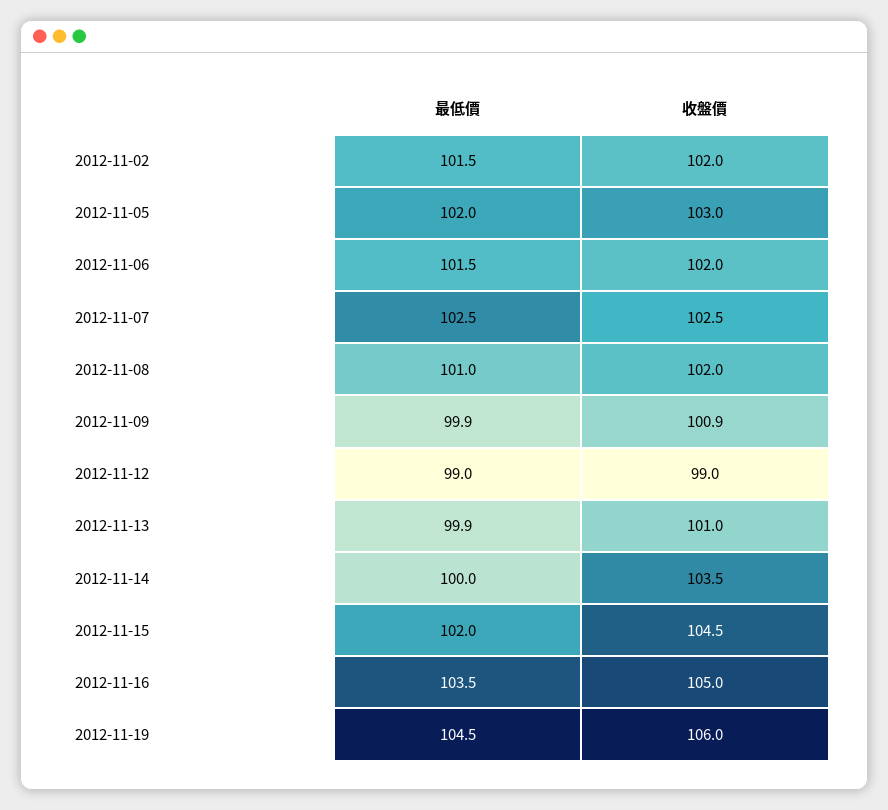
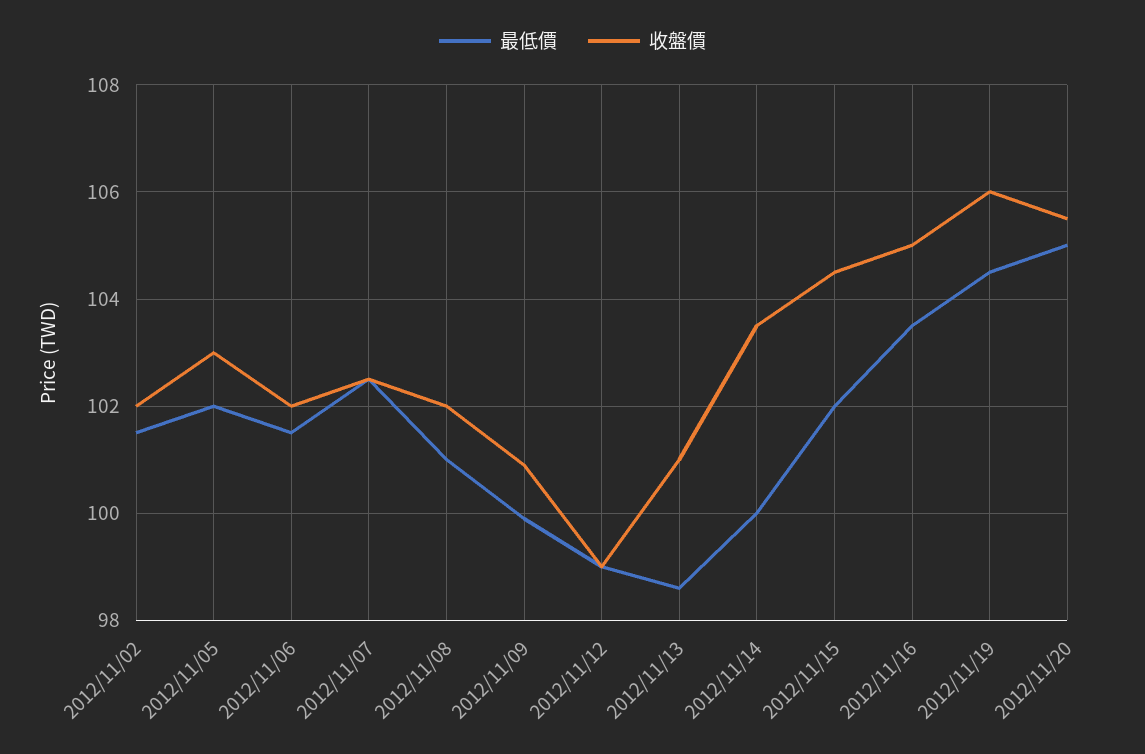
最低價, 2012-11-13: 99.9 -> 98.5
最低價, 2012/11/20: none -> 105
收盤價, 2012/11/20: none -> 105.5

